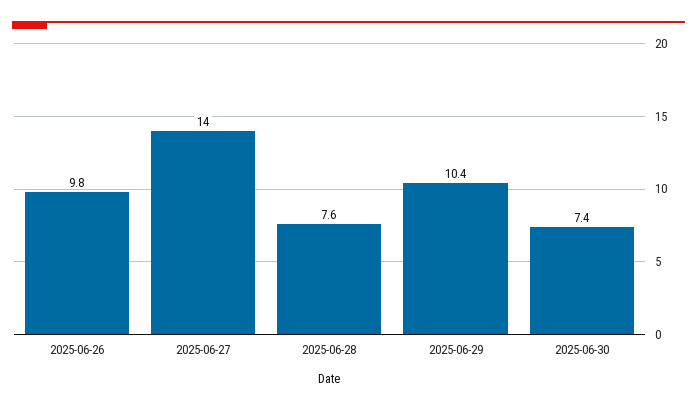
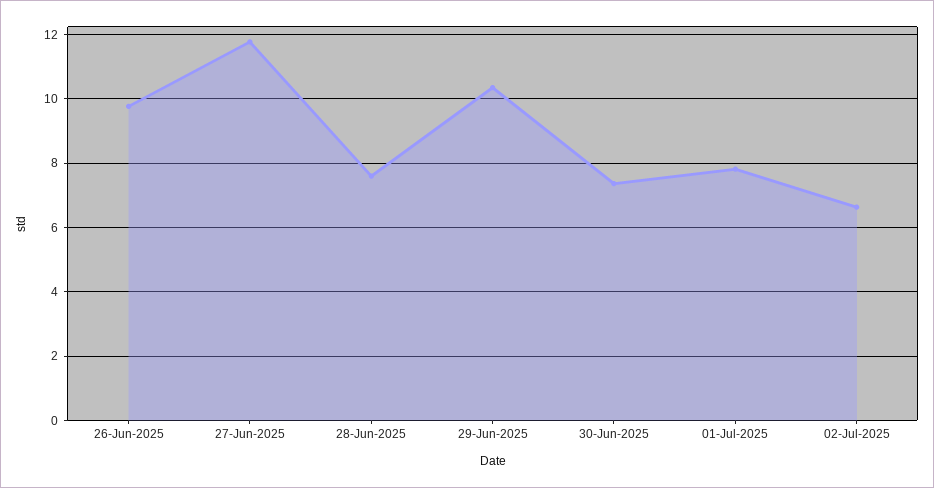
2025-06-27: 14 -> 11.8
01-Jul-2025: none -> 7.8
02-Jul-2025: none -> 6.6

